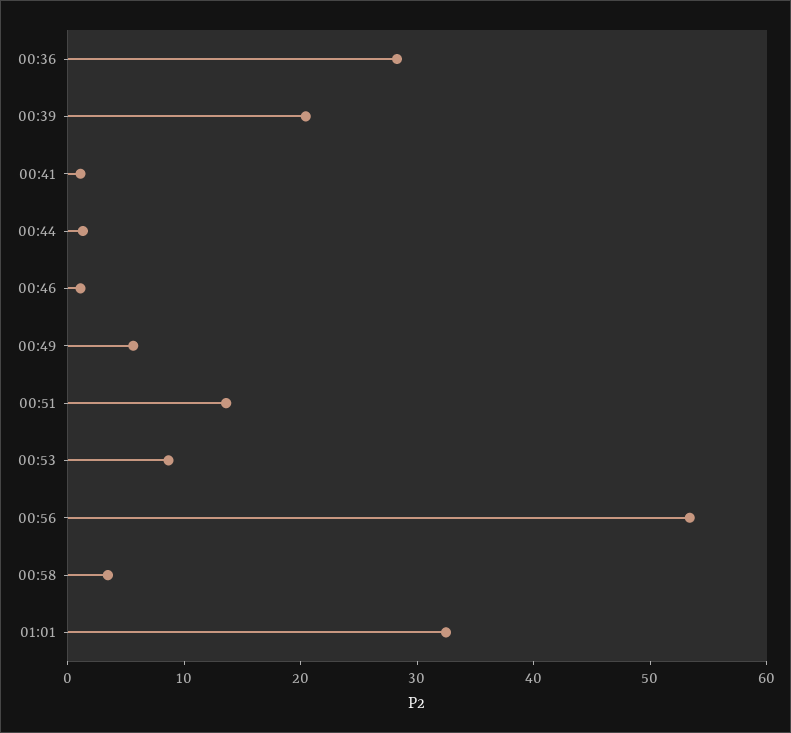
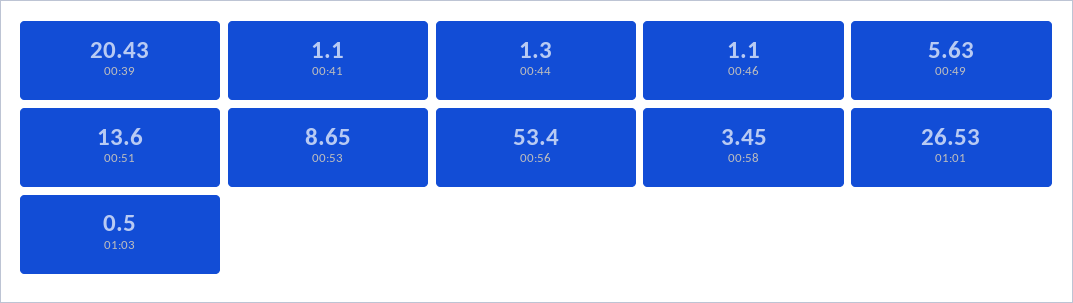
00:36: 28 -> none
01:01: 32 -> 26.53
01:03: none -> 0.5

